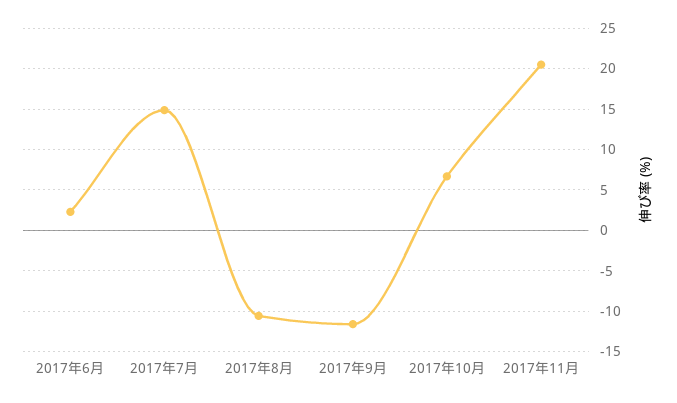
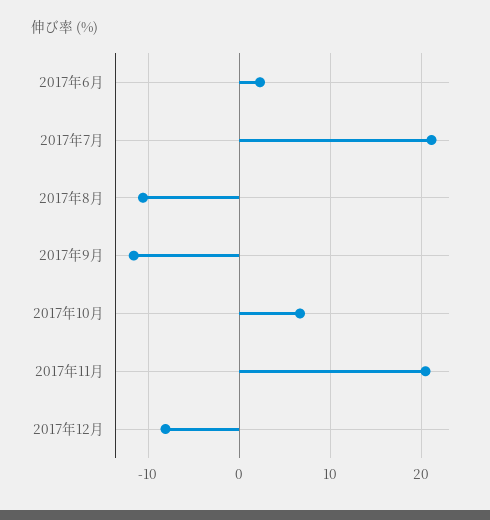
2017年7月: 15 -> 21
2017年12月: none -> -8

